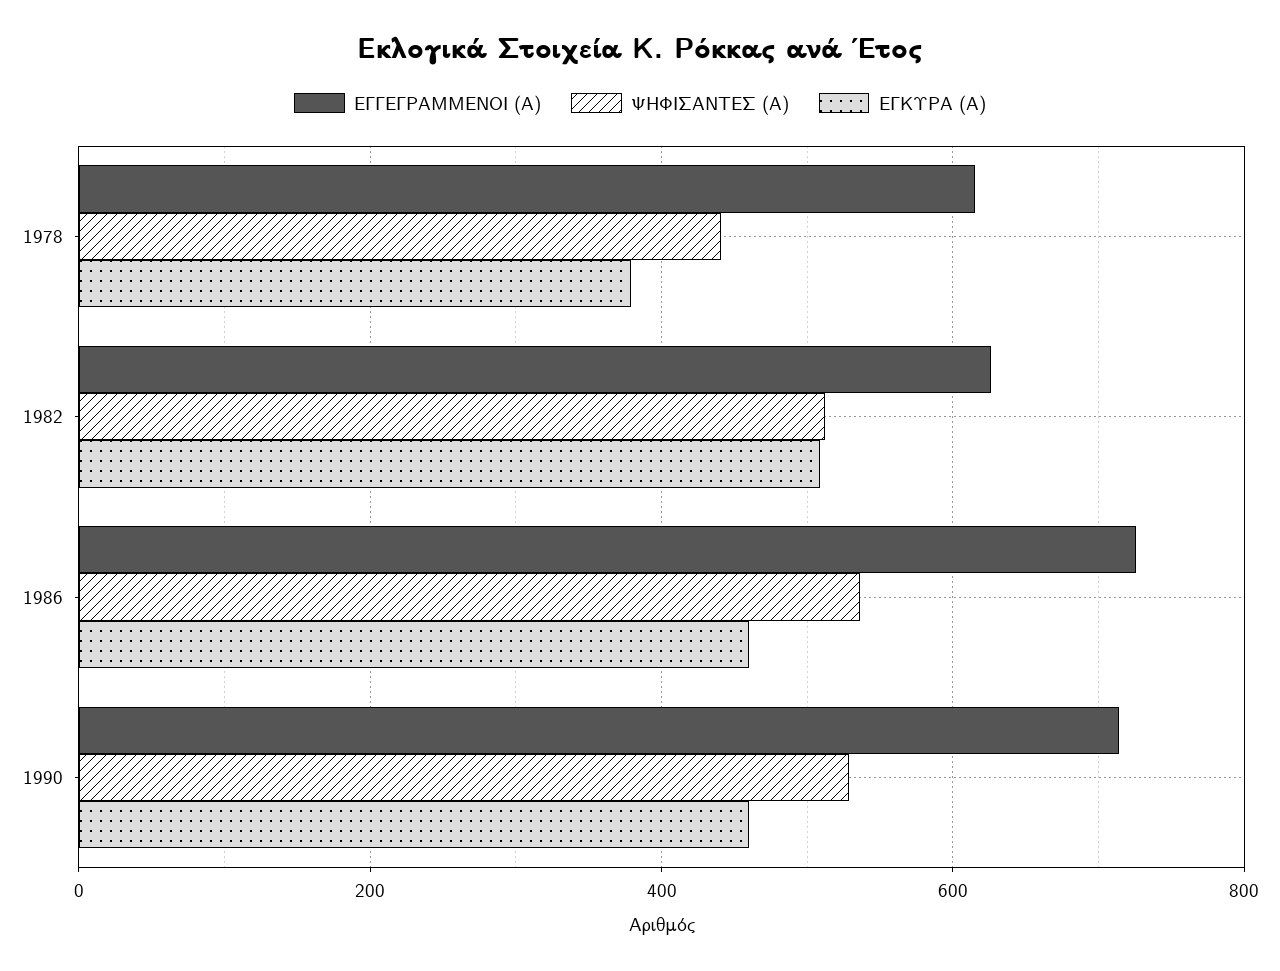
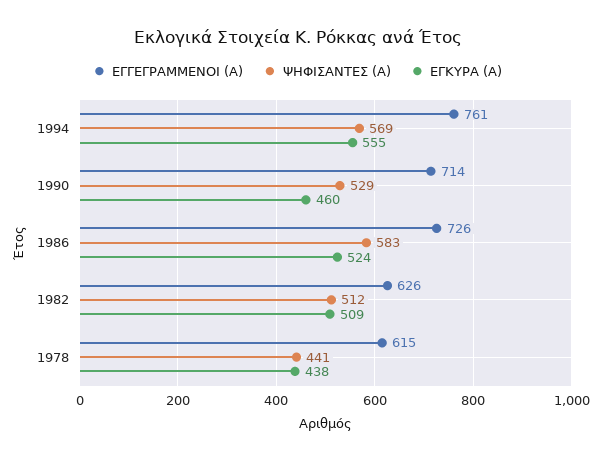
ΕΓΚΥΡΑ (Α), 1978: 380 -> 438
ΨΗΦΙΣΑΝΤΕΣ (Α), 1986: 540 -> 583
ΕΓΚΥΡΑ (Α), 1986: 460 -> 524
ΕΓΓΕΓΡΑΜΜΕΝΟΙ (Α), 1994: none -> 761
ΨΗΦΙΣΑΝΤΕΣ (Α), 1994: none -> 569
ΕΓΚΥΡΑ (Α), 1994: none -> 555

